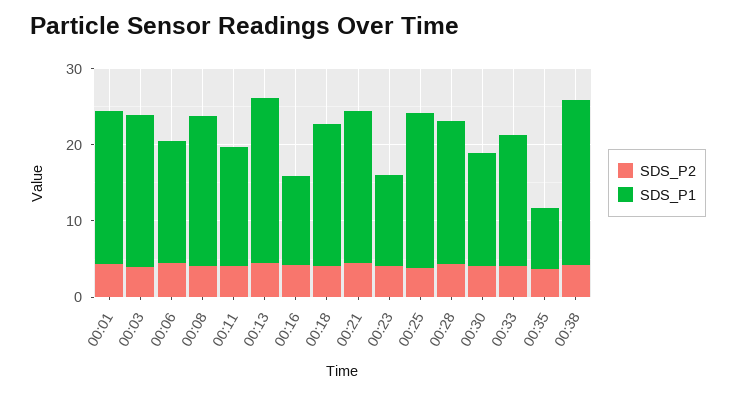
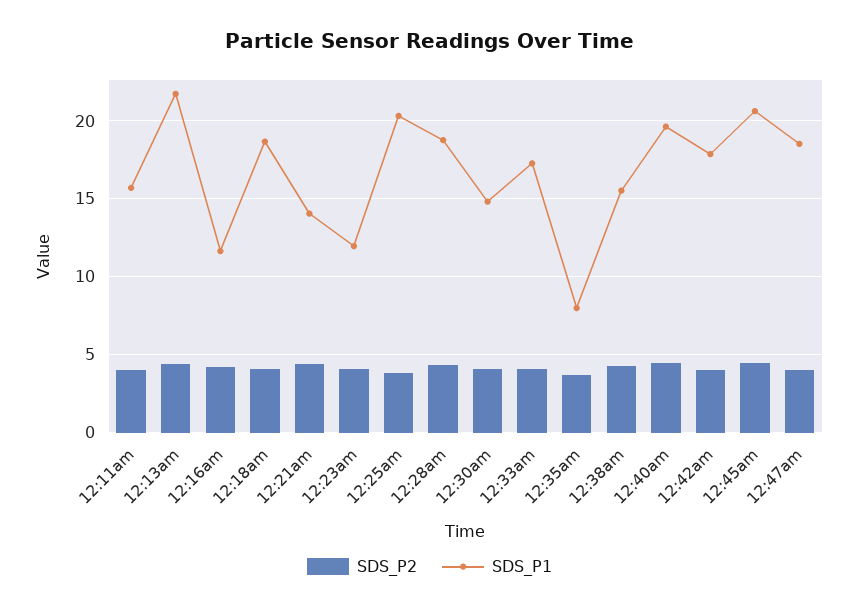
SDS_P2, 00:01: 4 -> none
SDS_P1, 00:01: 20 -> none
SDS_P2, 00:03: 4 -> none
SDS_P1, 00:03: 20 -> none
SDS_P2, 00:06: 4 -> none
SDS_P1, 00:06: 16 -> none
SDS_P2, 00:08: 4 -> none
SDS_P1, 00:08: 20 -> none
SDS_P1, 00:21: 20 -> 14
SDS_P1, 00:38: 22 -> 15.5
SDS_P2, 12:40am: none -> 4.5
SDS_P1, 12:40am: none -> 19.5
SDS_P2, 12:42am: none -> 4
SDS_P1, 12:42am: none -> 18
SDS_P2, 12:45am: none -> 4.5
SDS_P1, 12:45am: none -> 20.5
SDS_P2, 12:47am: none -> 4
SDS_P1, 12:47am: none -> 18.5

